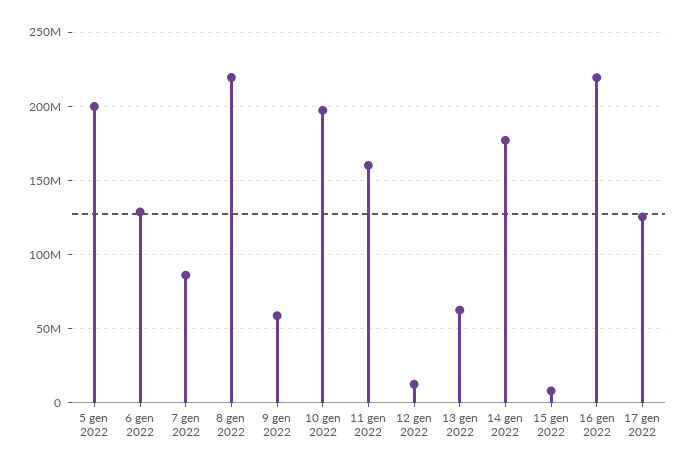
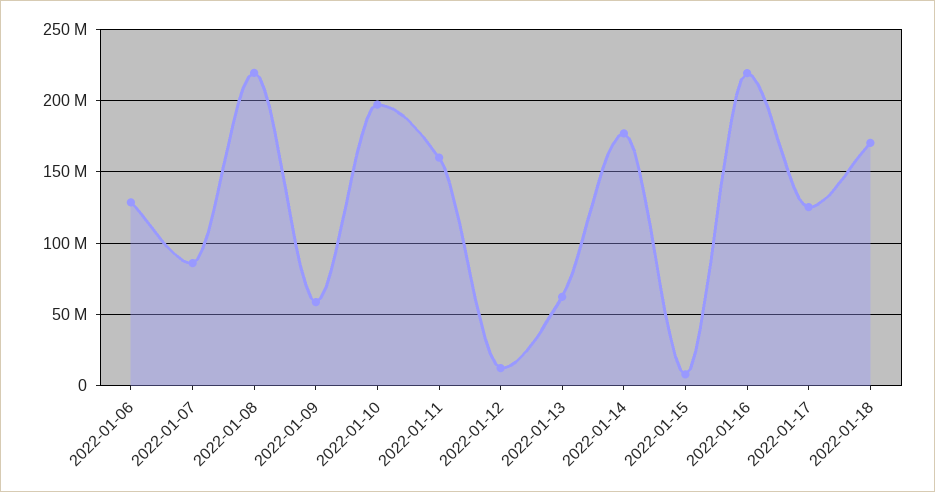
5 gen 2022: 200000000 -> none
2022-01-18: none -> 170000000

